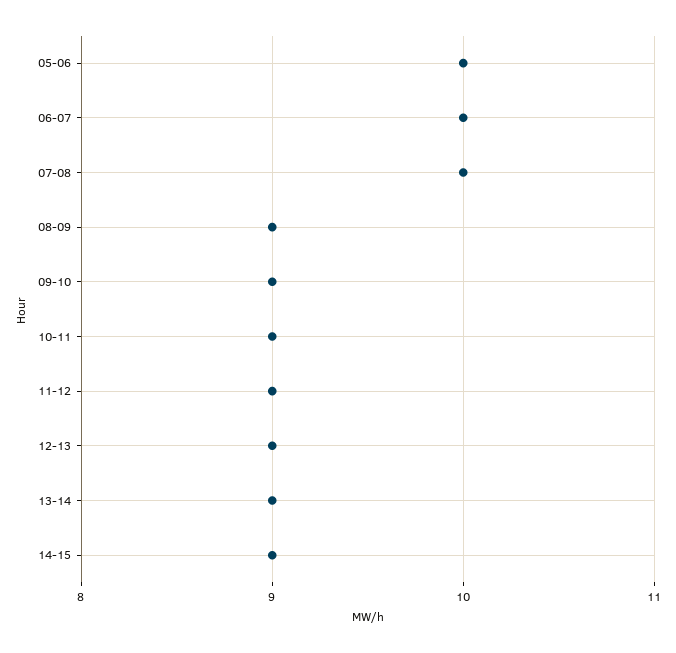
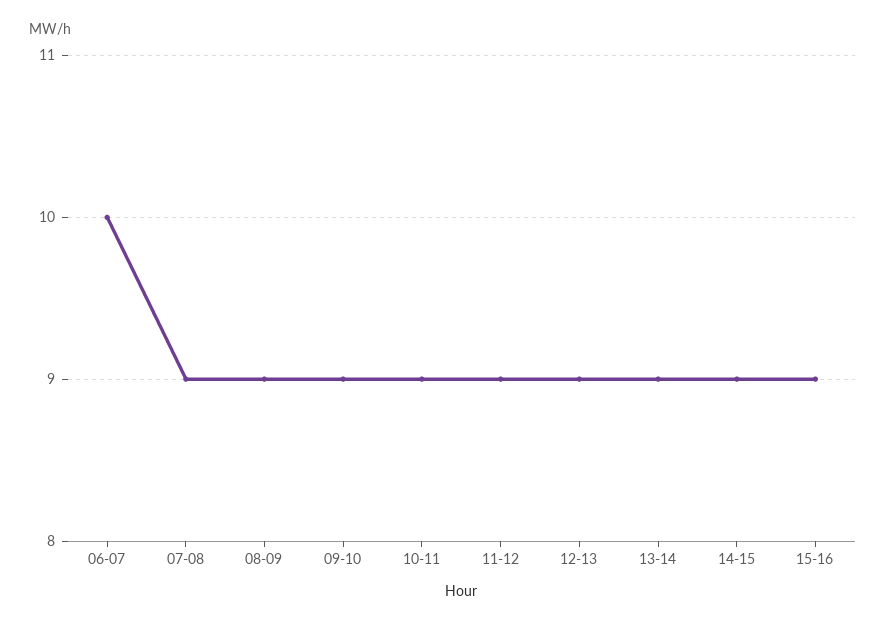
05-06: 10 -> none
07-08: 10 -> 9
15-16: none -> 9

